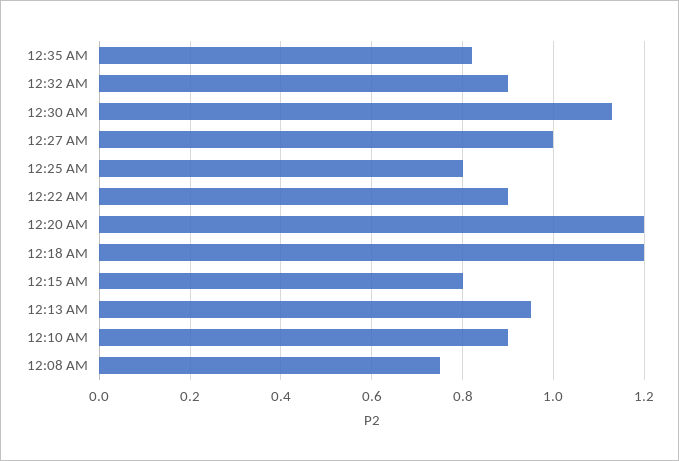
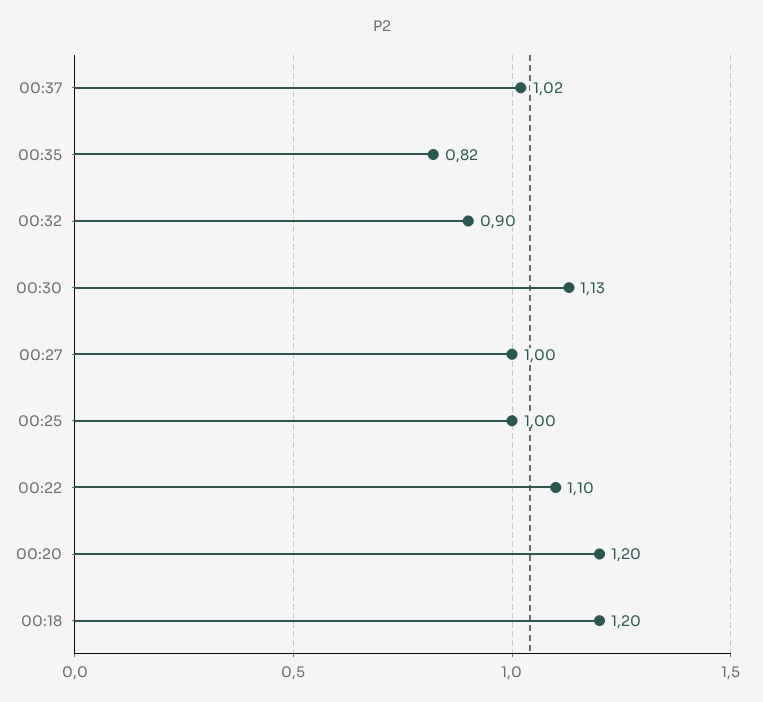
12:25 AM: 0.8 -> 1
12:22 AM: 0.9 -> 1.1
12:15 AM: 0.8 -> none
12:13 AM: 0.95 -> none
12:10 AM: 0.9 -> none
12:08 AM: 0.75 -> none
00:37: none -> 1.02

